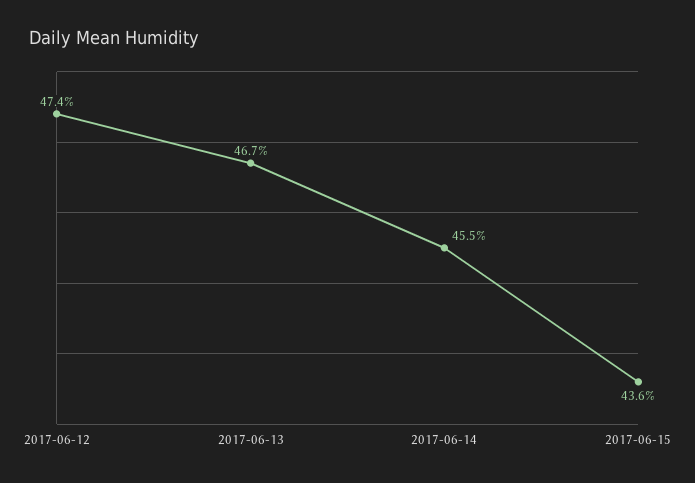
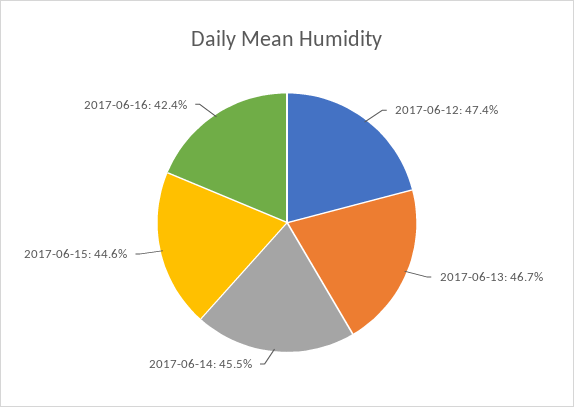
2017-06-15: 43.6 -> 44.6
2017-06-16: none -> 42.4

